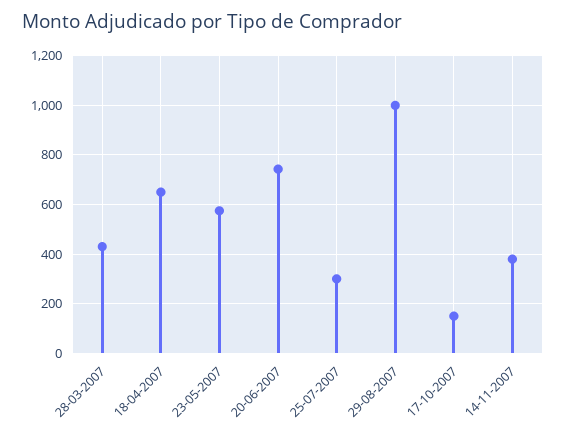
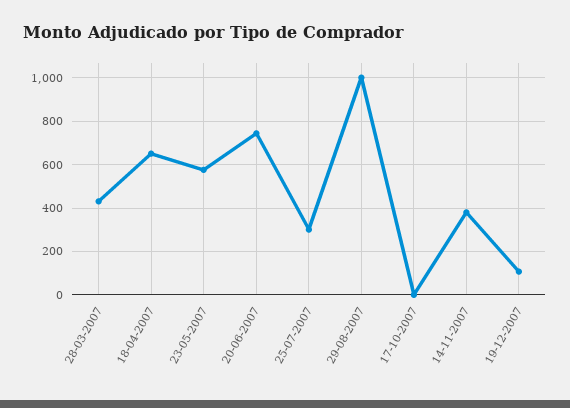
17-10-2007: 150 -> 0
19-12-2007: none -> 100

